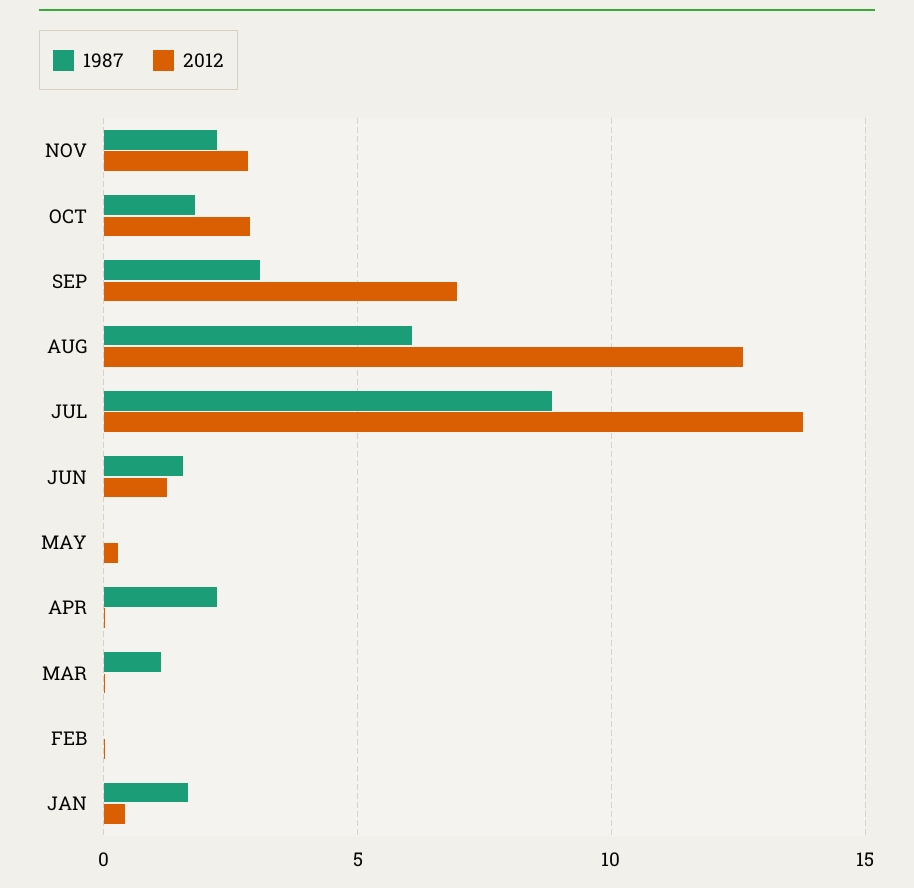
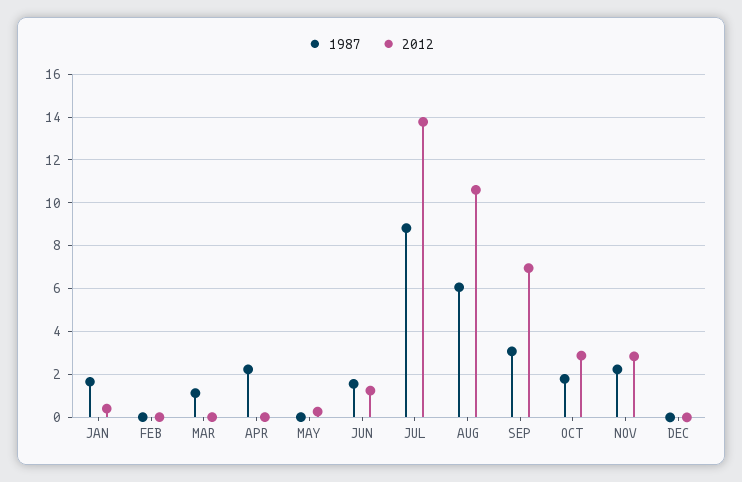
2012, AUG: 12.5 -> 10.5
1987, DEC: none -> 0
2012, DEC: none -> 0

